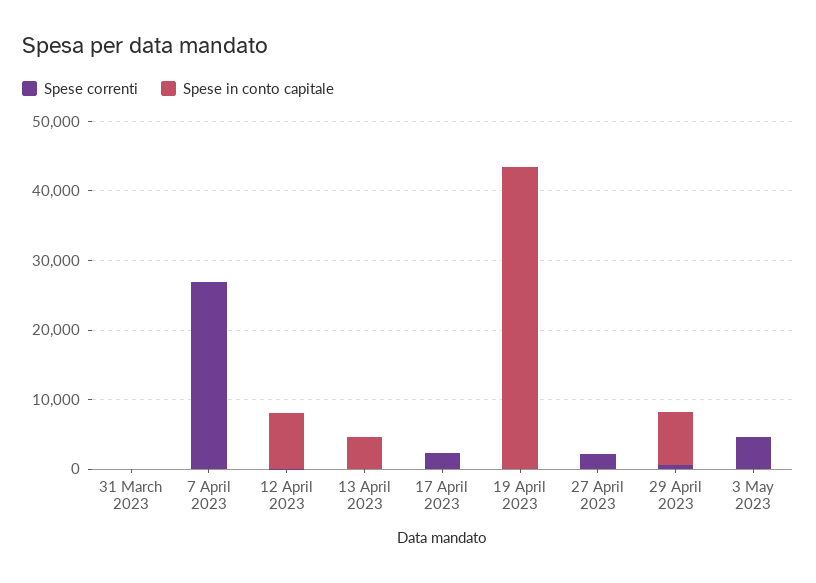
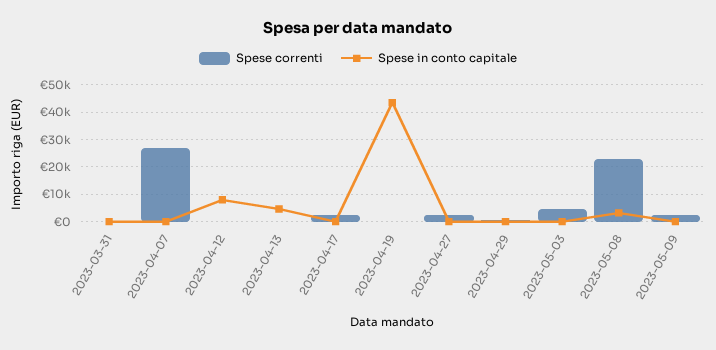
Spese in conto capitale, 29 April 2023: 8000 -> 0
Spese correnti, 2023-05-08: none -> 22500
Spese in conto capitale, 2023-05-08: none -> 2500
Spese correnti, 2023-05-09: none -> 2500
Spese in conto capitale, 2023-05-09: none -> 0

